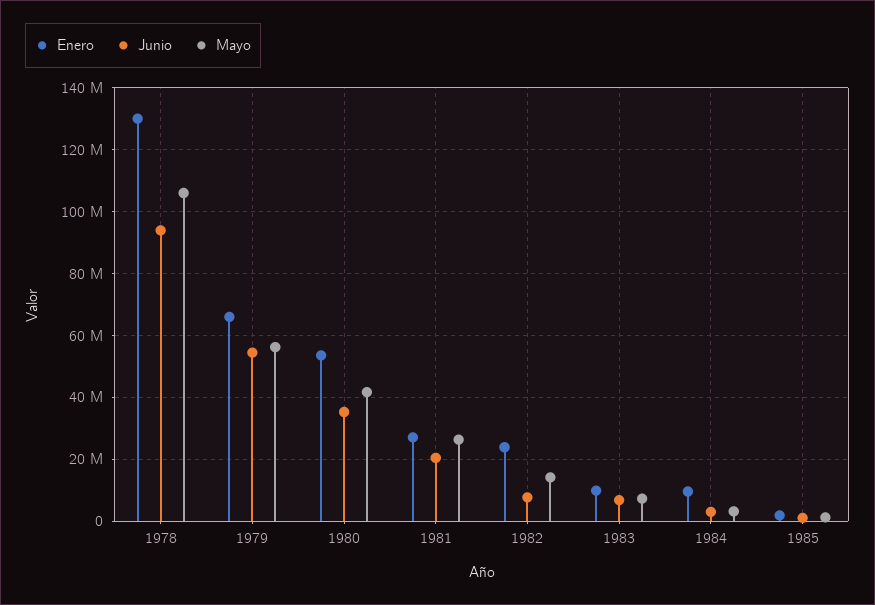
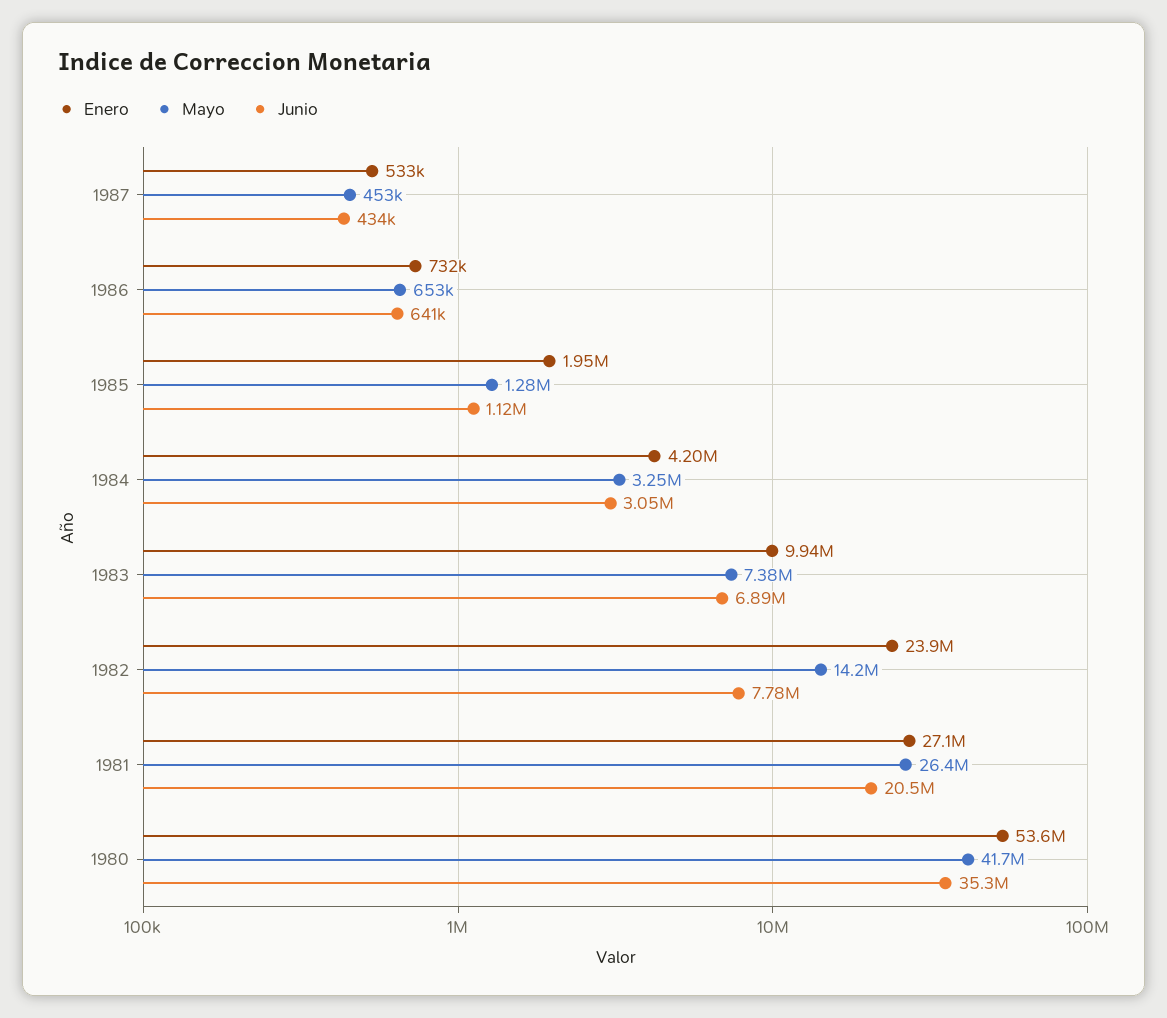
Enero, 1978: 130000000 -> none
Junio, 1978: 94000000 -> none
Mayo, 1978: 106000000 -> none
Enero, 1979: 66000000 -> none
Junio, 1979: 54000000 -> none
Mayo, 1979: 56000000 -> none
Enero, 1984: 10000000 -> 4200000
Enero, 1987: none -> 533000
Mayo, 1987: none -> 453000
Junio, 1987: none -> 434000
Enero, 1986: none -> 732000
Mayo, 1986: none -> 653000
Junio, 1986: none -> 641000

